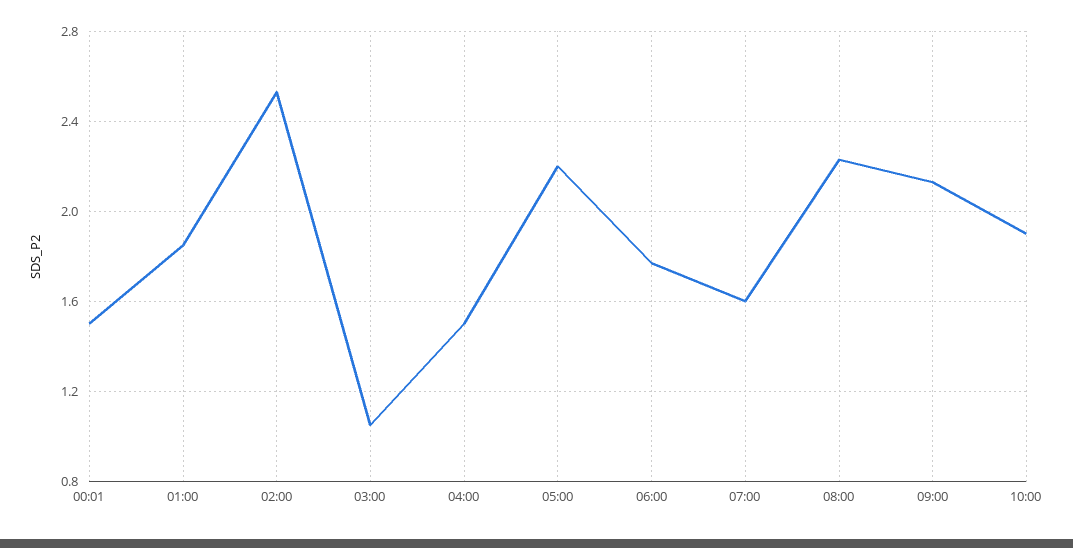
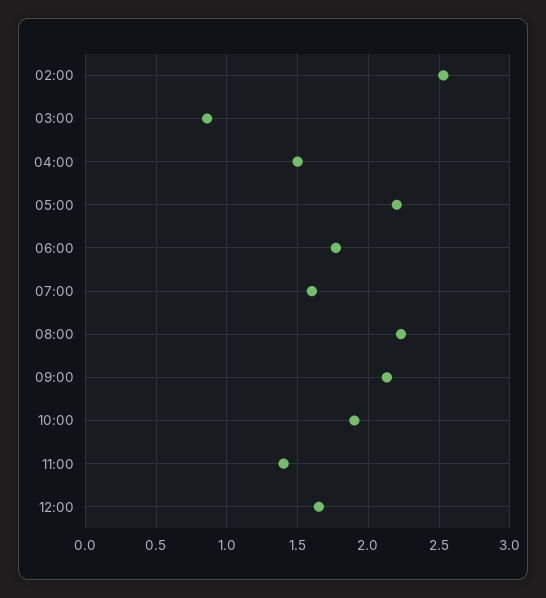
00:01: 1.5 -> none
01:00: 1.85 -> none
03:00: 1.05 -> 0.85
11:00: none -> 1.4
12:00: none -> 1.65

